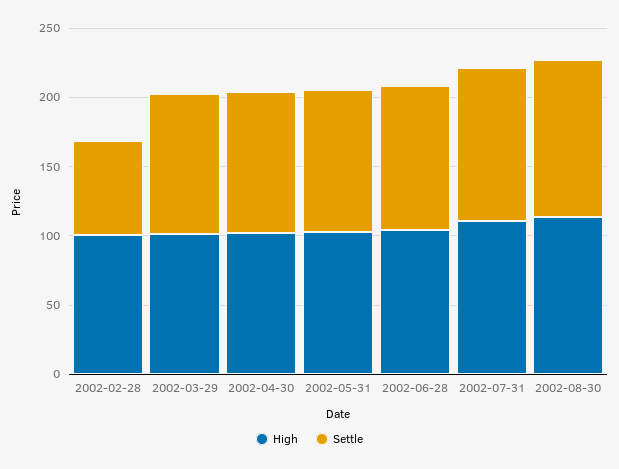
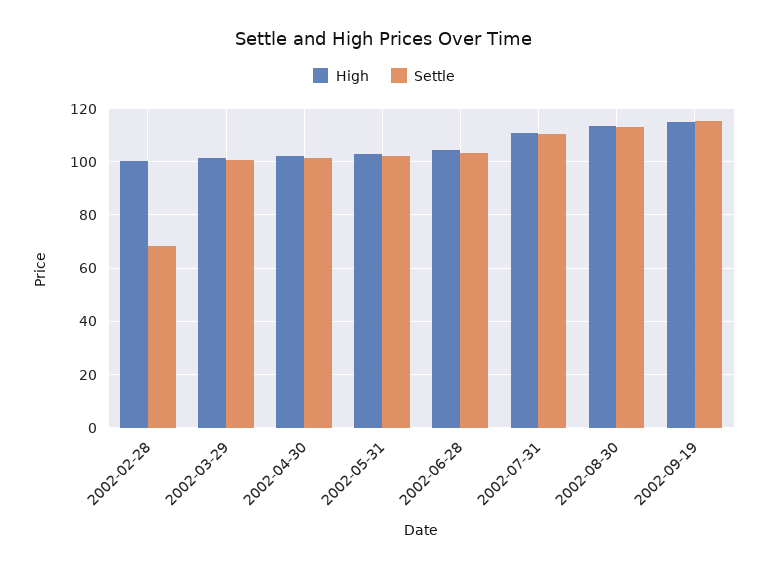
High, 2002-09-19: none -> 115
Settle, 2002-09-19: none -> 115

